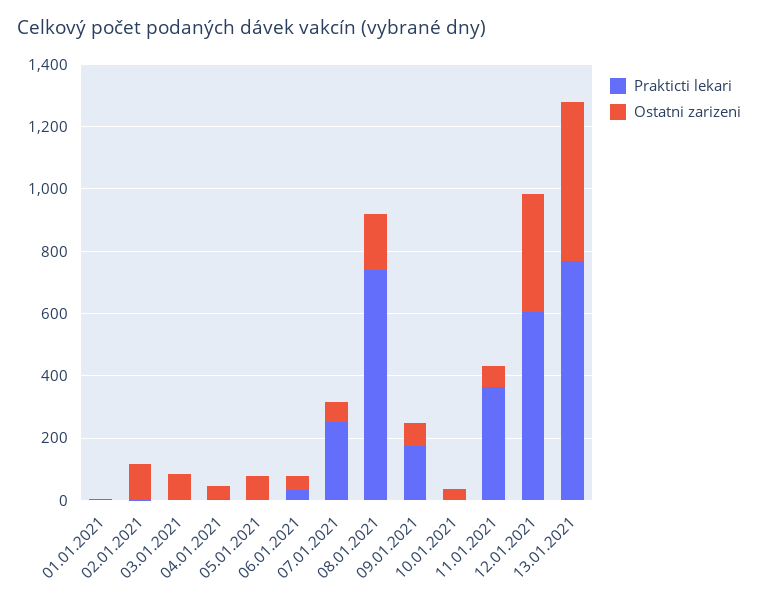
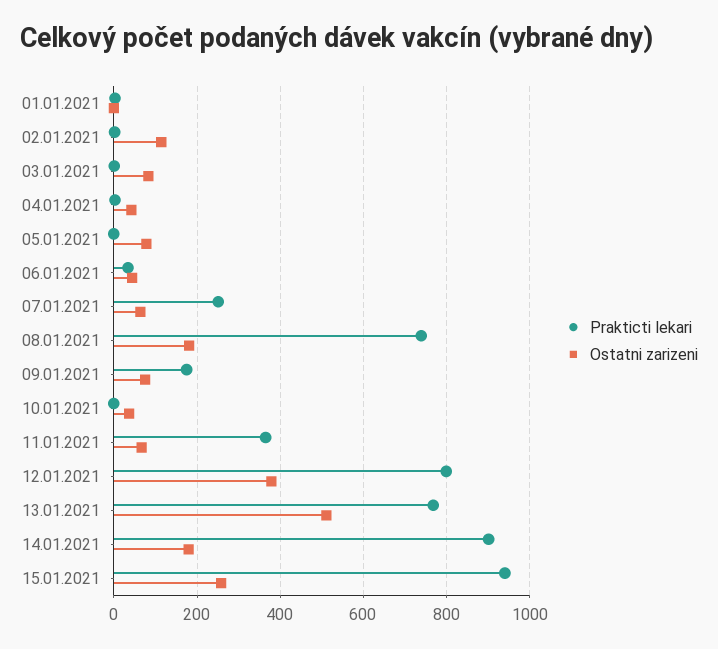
Prakticti lekari, 12.01.2021: 600 -> 800
Prakticti lekari, 14.01.2021: none -> 900
Ostatni zarizeni, 14.01.2021: none -> 180
Prakticti lekari, 15.01.2021: none -> 940
Ostatni zarizeni, 15.01.2021: none -> 260

